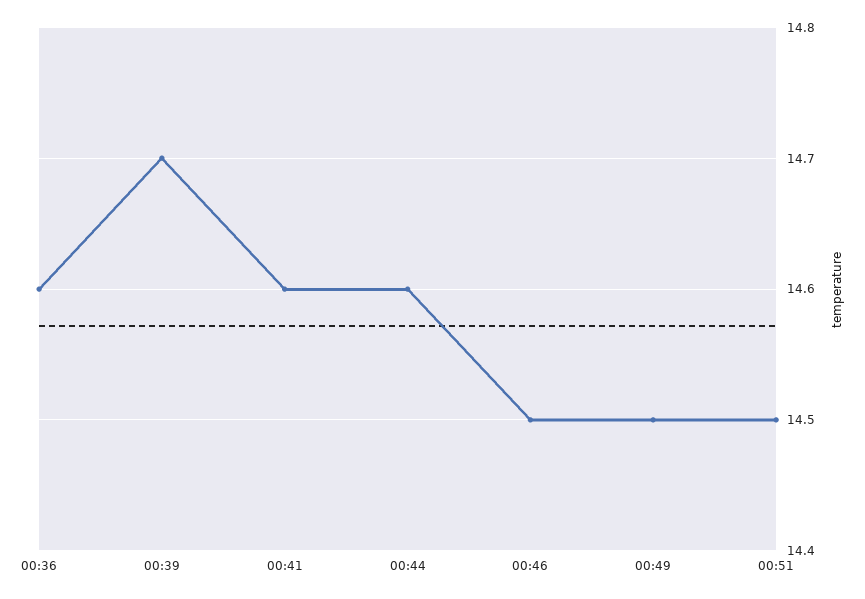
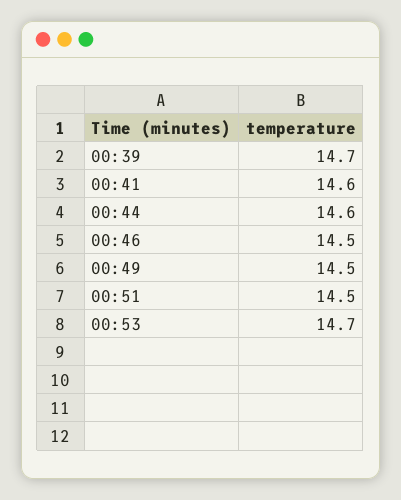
00:36: 14.6 -> none
00:53: none -> 14.7

